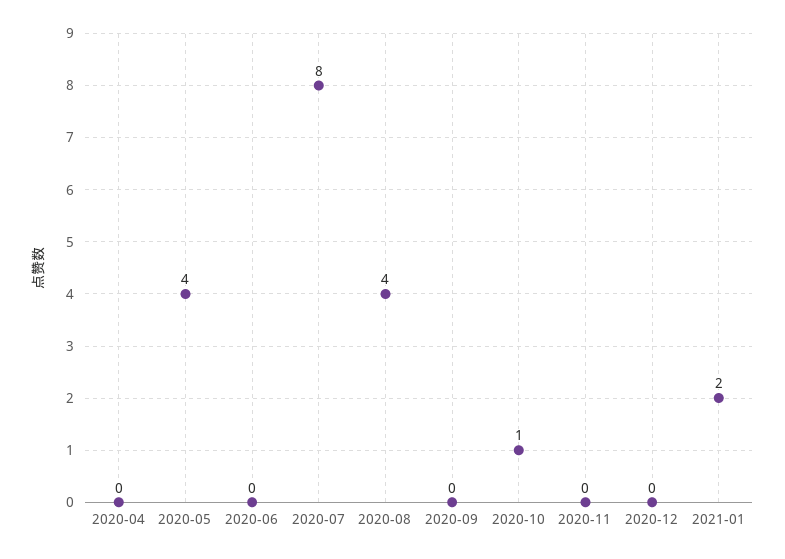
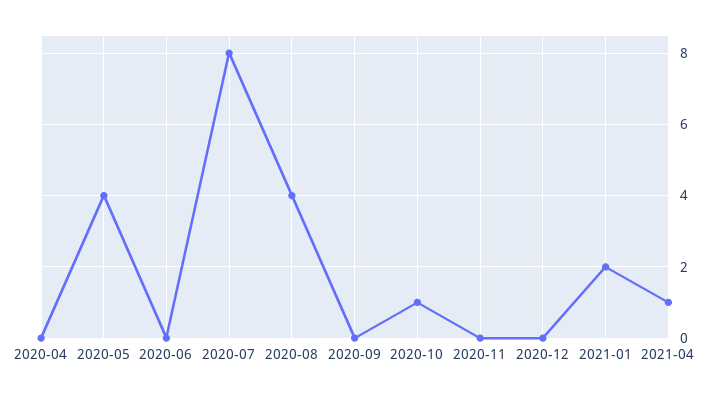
2021-04: none -> 1

